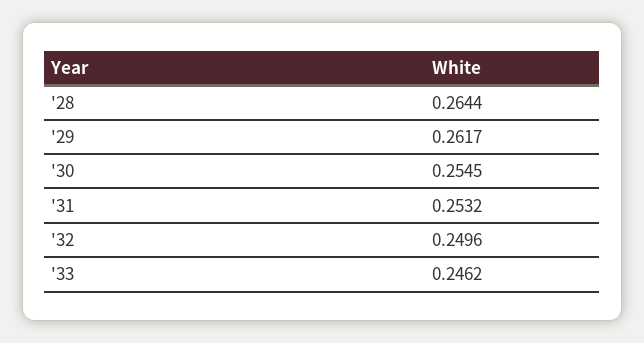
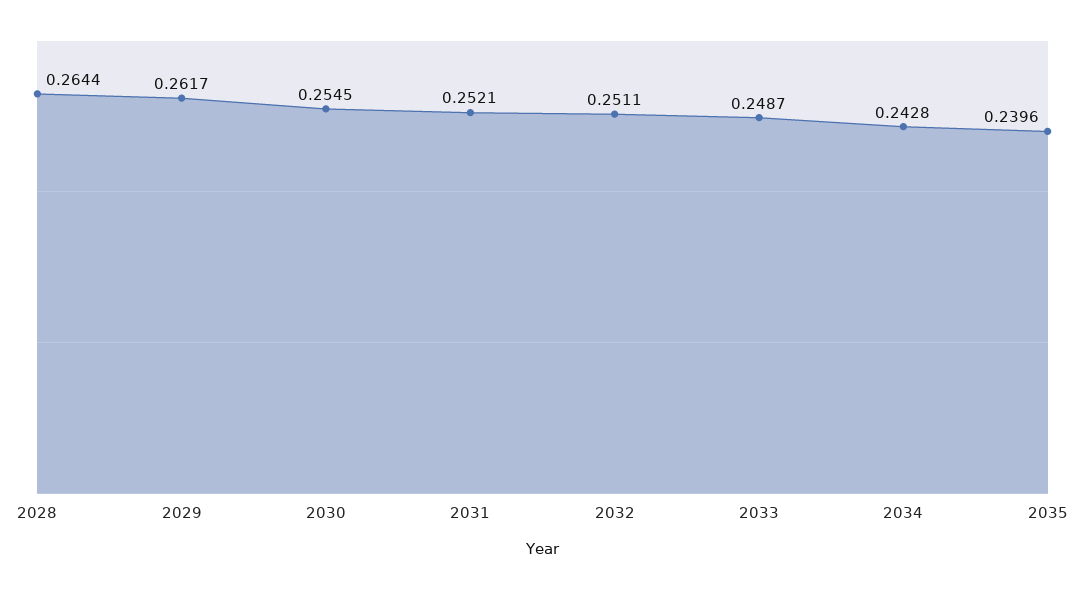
'31: 0.2532 -> 0.2521
'32: 0.2496 -> 0.2511
'33: 0.2462 -> 0.2487
2034: none -> 0.2428
2035: none -> 0.2396

